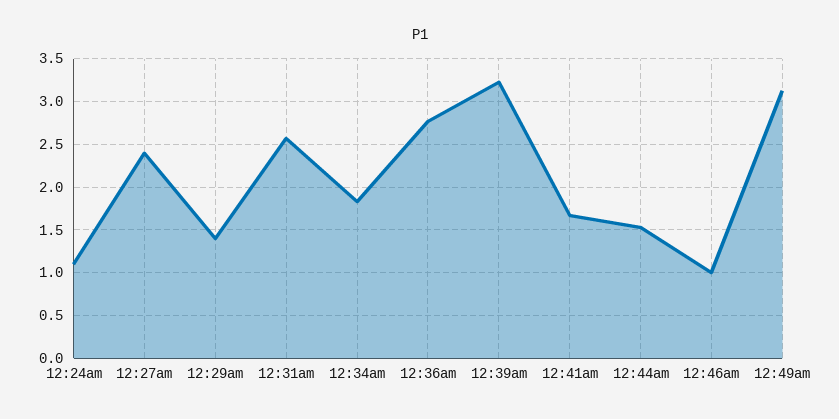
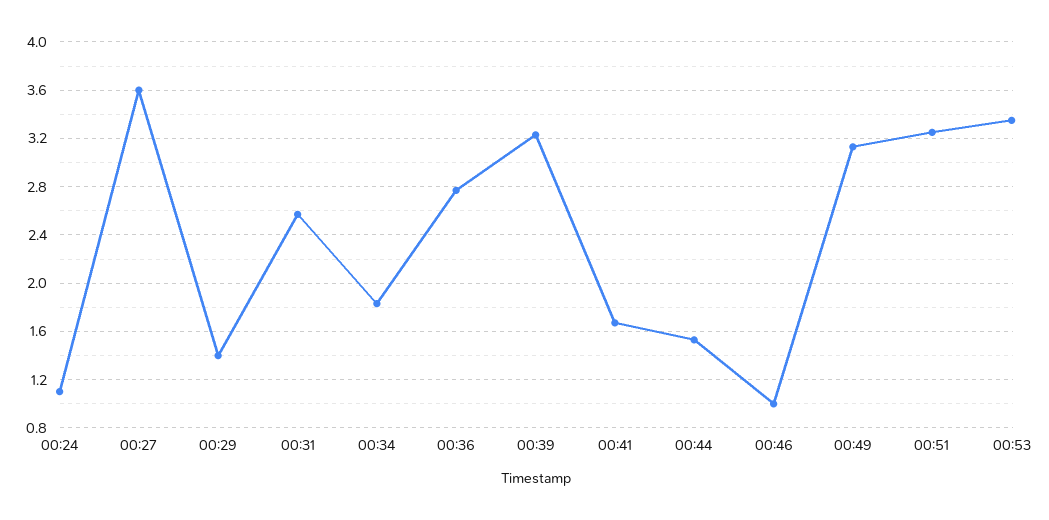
12:27am: 2.4 -> 3.6
00:51: none -> 3.25
00:53: none -> 3.35

